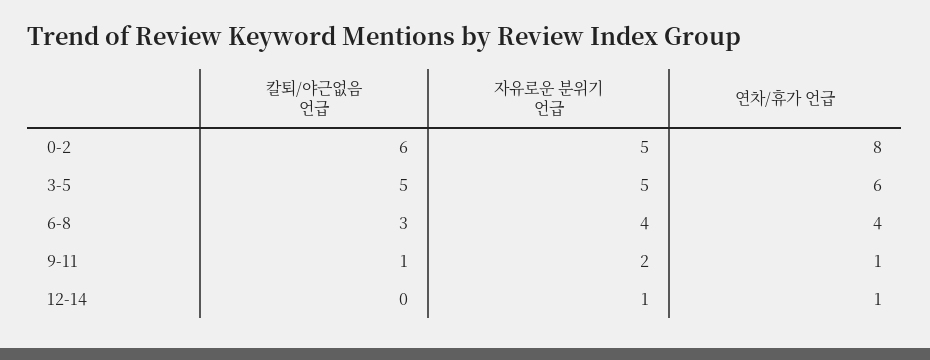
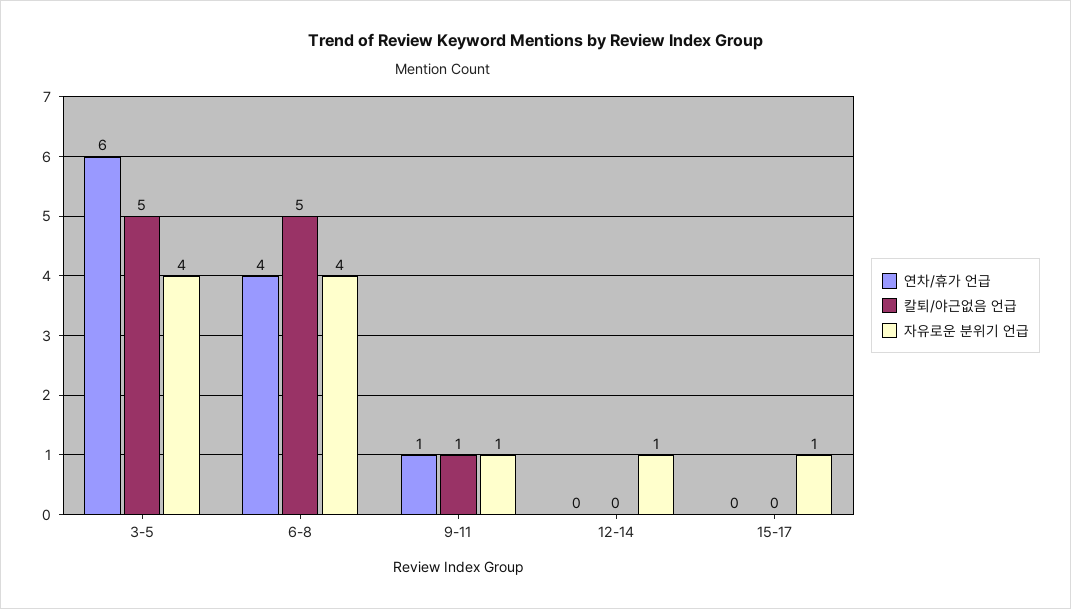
칼퇴/야근없음 언급, 0-2: 6 -> none
자유로운 분위기 언급, 0-2: 5 -> none
연차/휴가 언급, 0-2: 8 -> none
자유로운 분위기 언급, 3-5: 5 -> 4
칼퇴/야근없음 언급, 6-8: 3 -> 5
자유로운 분위기 언급, 9-11: 2 -> 1
연차/휴가 언급, 12-14: 1 -> 0
연차/휴가 언급, 15-17: none -> 0
칼퇴/야근없음 언급, 15-17: none -> 0
자유로운 분위기 언급, 15-17: none -> 1

